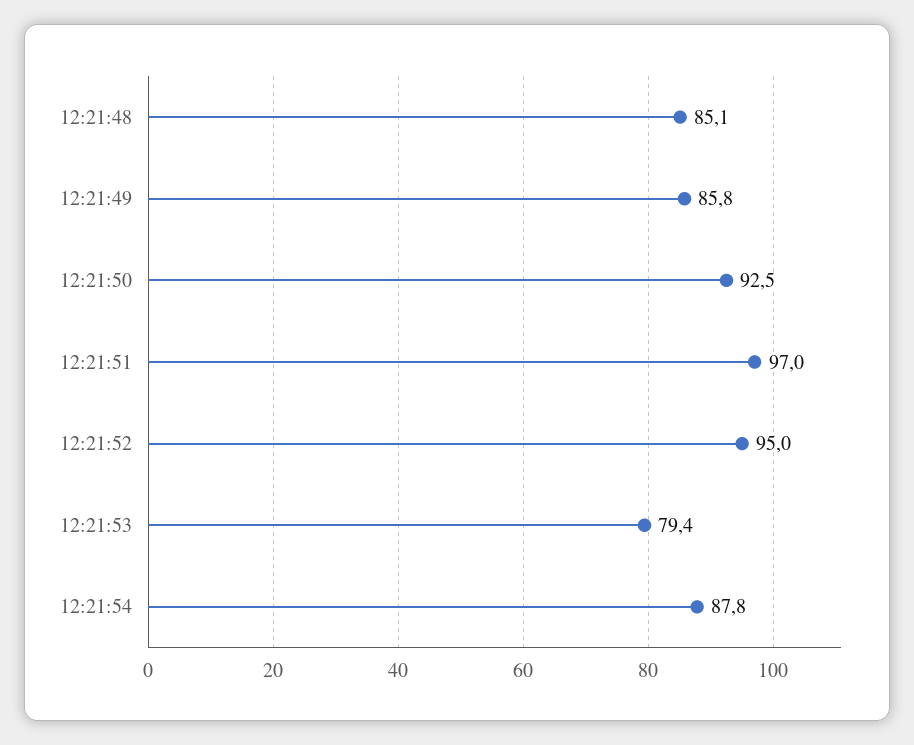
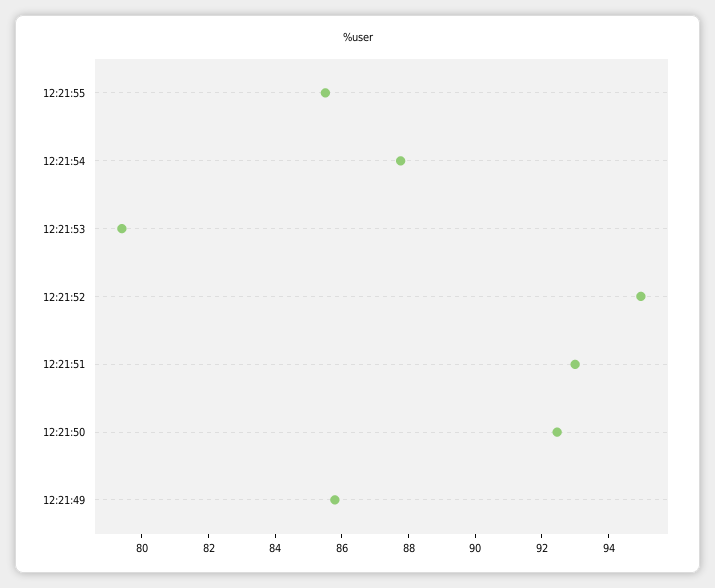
12:21:48: 85.1 -> none
12:21:51: 97 -> 93
12:21:55: none -> 85.5

